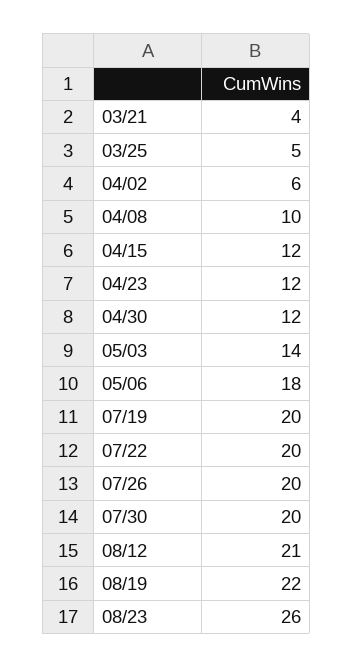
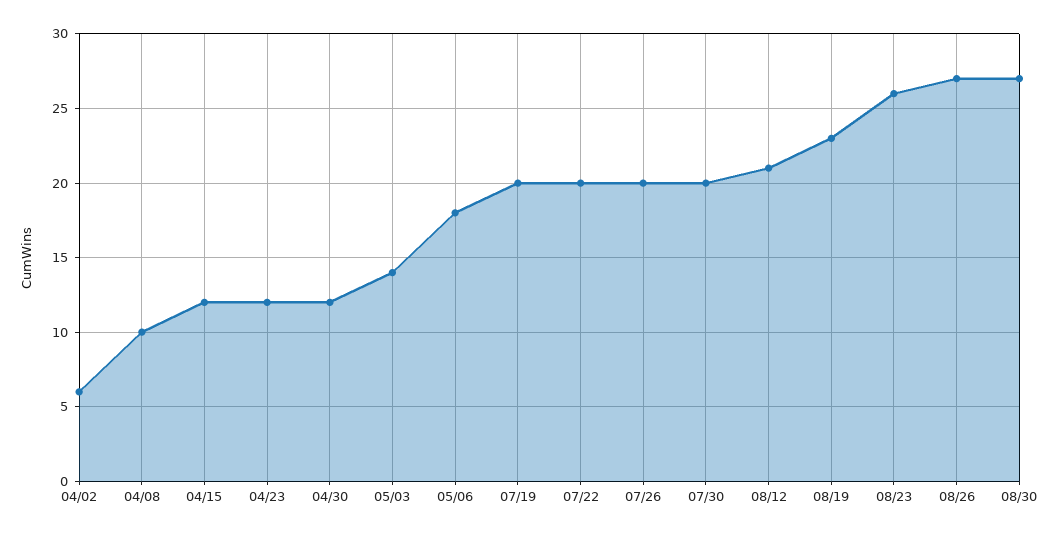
03/21: 4 -> none
03/25: 5 -> none
08/19: 22 -> 23
08/26: none -> 27
08/30: none -> 27

